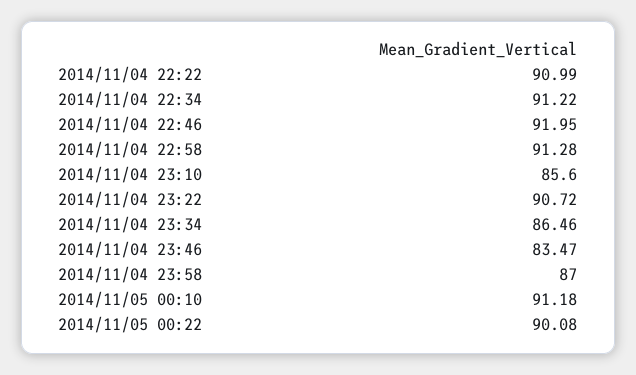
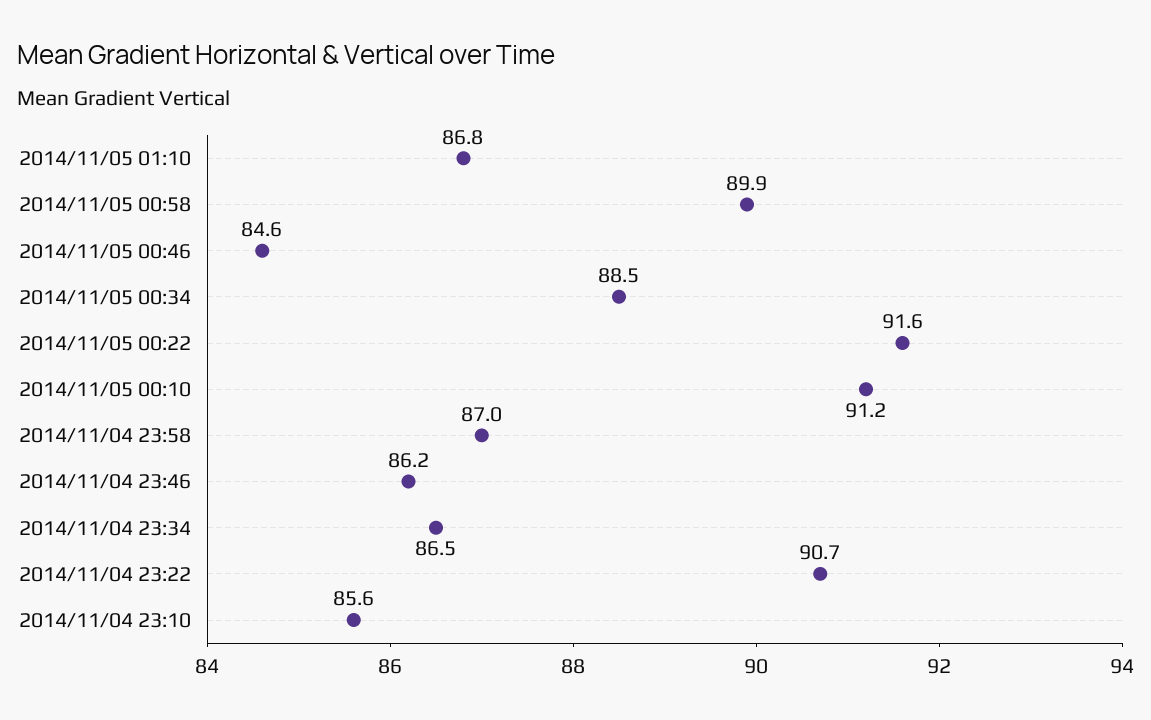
2014/11/04 22:22: 90.99 -> none
2014/11/04 22:34: 91.22 -> none
2014/11/04 22:46: 91.95 -> none
2014/11/04 22:58: 91.28 -> none
2014/11/04 23:46: 83.47 -> 86.2
2014/11/05 00:22: 90.08 -> 91.6
2014/11/05 01:10: none -> 86.8
2014/11/05 00:58: none -> 89.9
2014/11/05 00:46: none -> 84.6
2014/11/05 00:34: none -> 88.5

